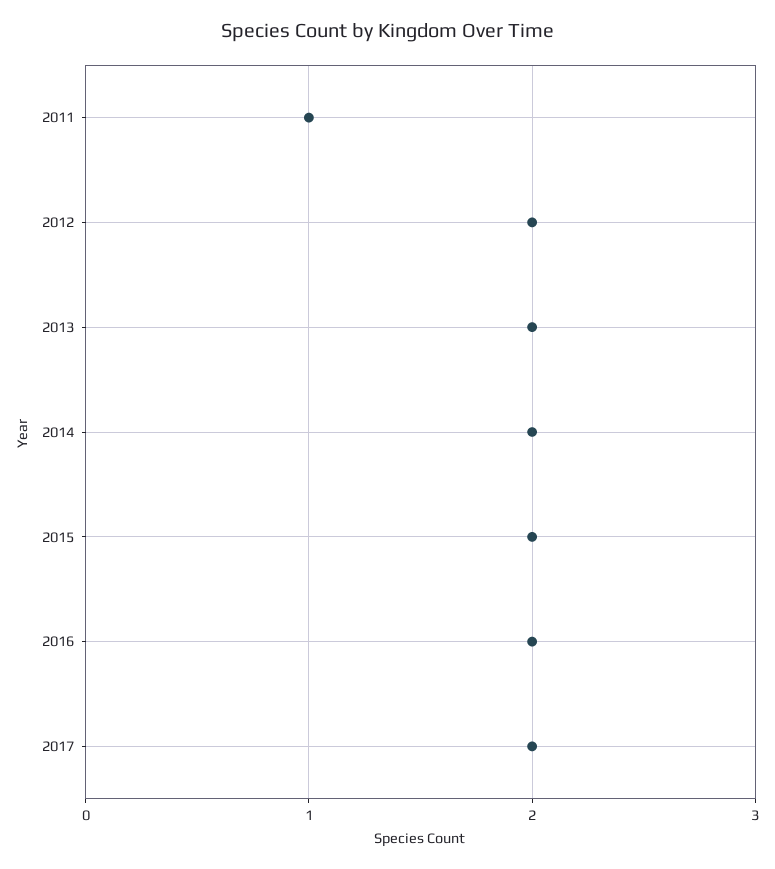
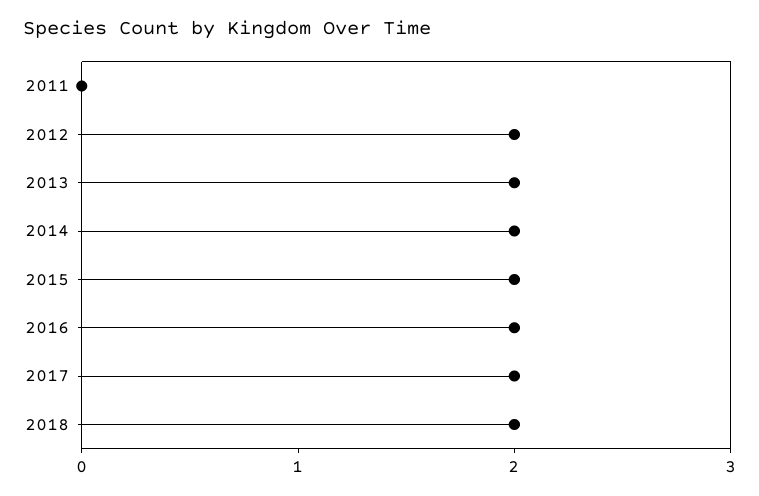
2011: 1 -> 0
2018: none -> 2

